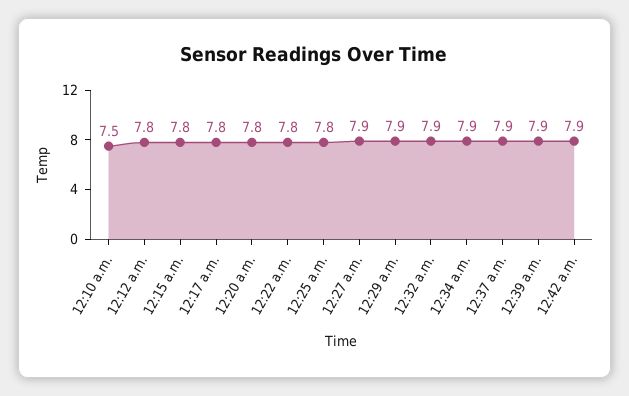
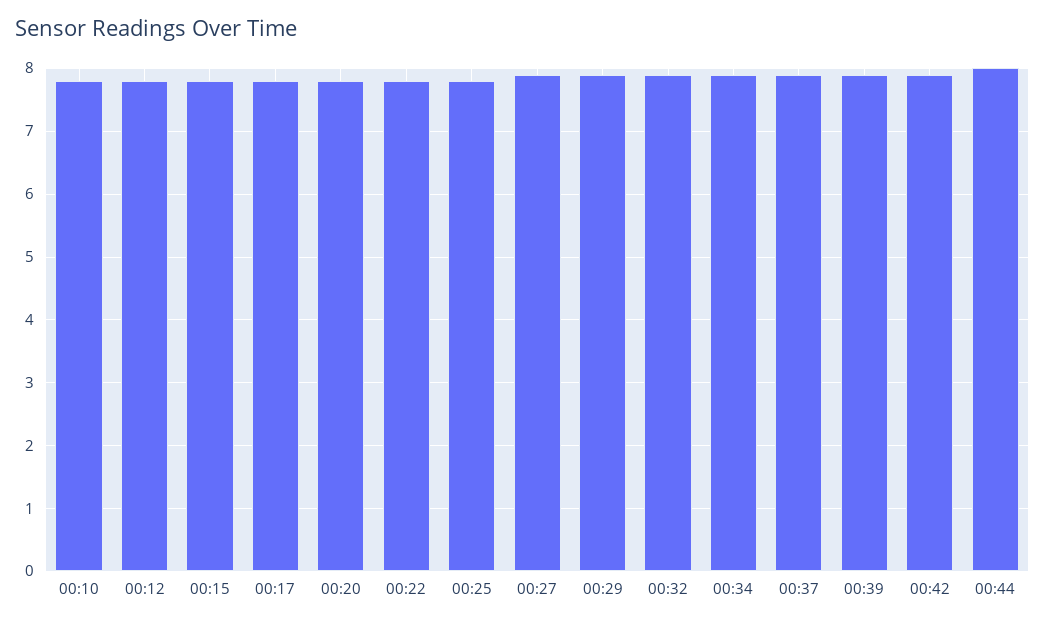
12:10 a.m.: 7.5 -> 7.8
00:44: none -> 8

